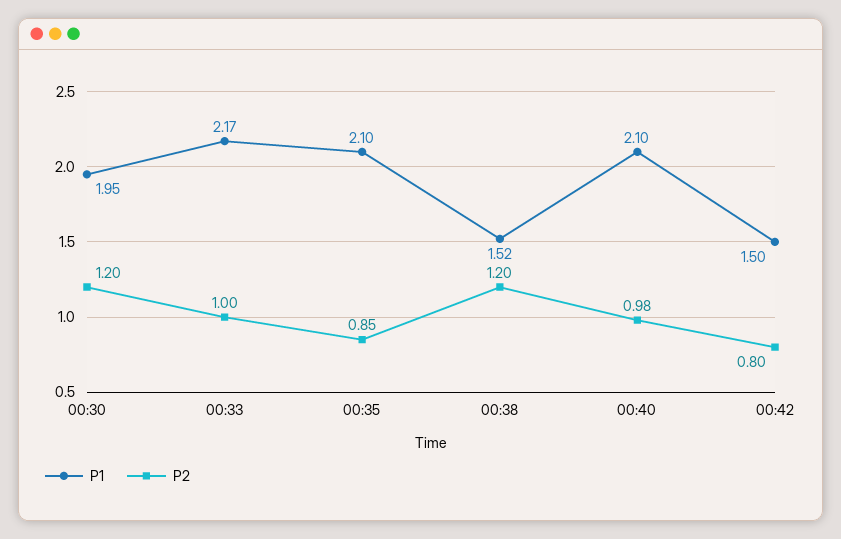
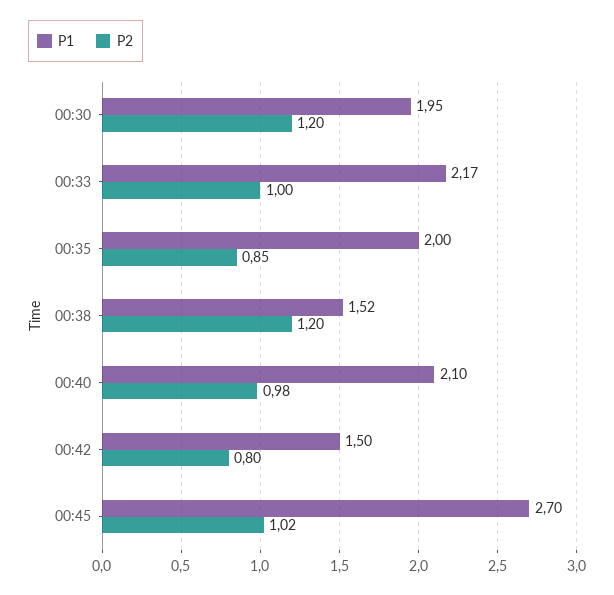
P1, 00:35: 2.1 -> 2
P1, 00:45: none -> 2.7
P2, 00:45: none -> 1.02

